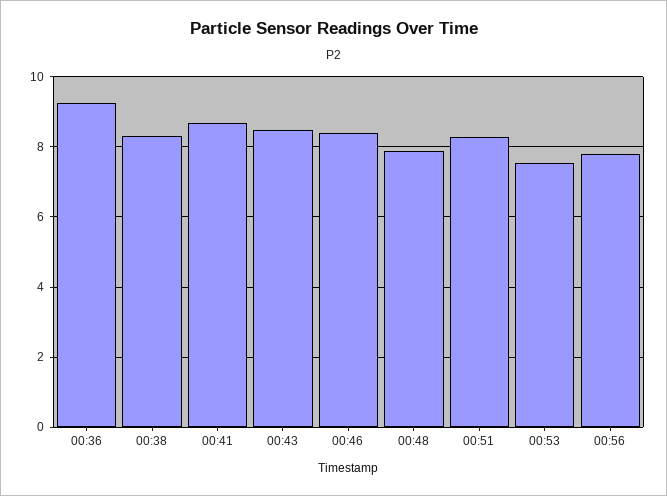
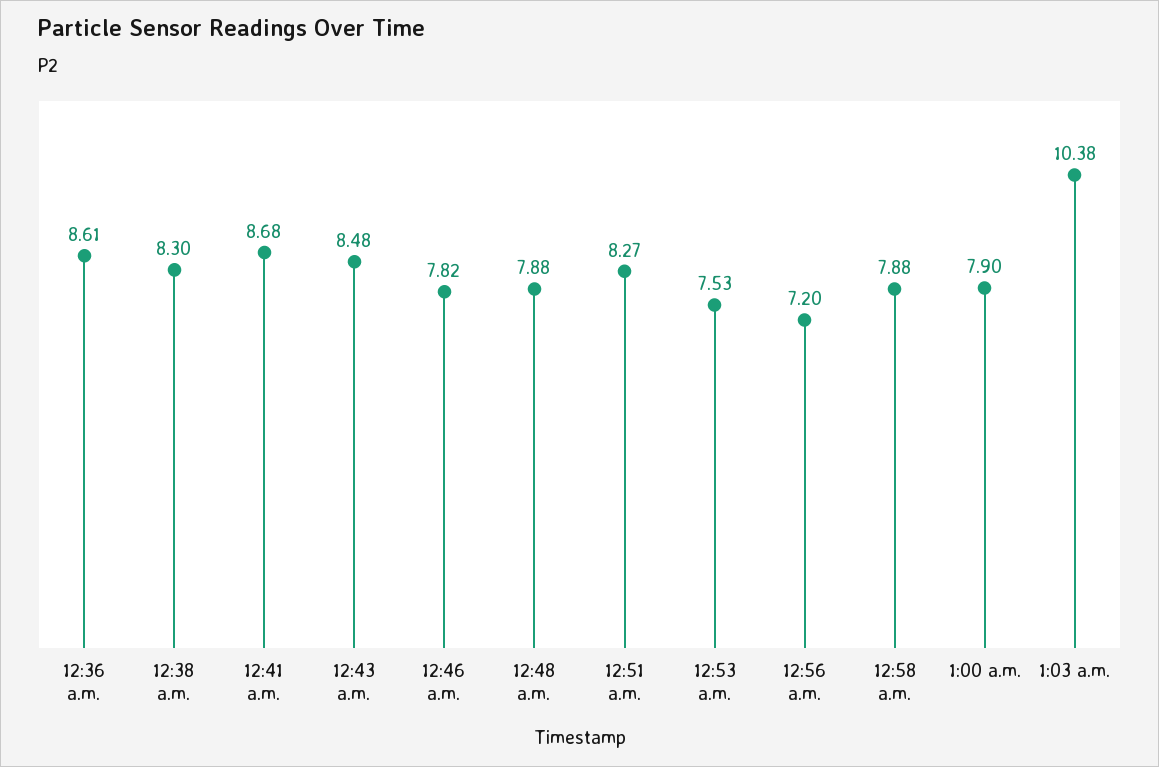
00:36: 9.2 -> 8.61
00:46: 8.4 -> 7.82
00:56: 7.8 -> 7.2
12:58 a.m.: none -> 7.88
1:00 a.m.: none -> 7.9
1:03 a.m.: none -> 10.38

